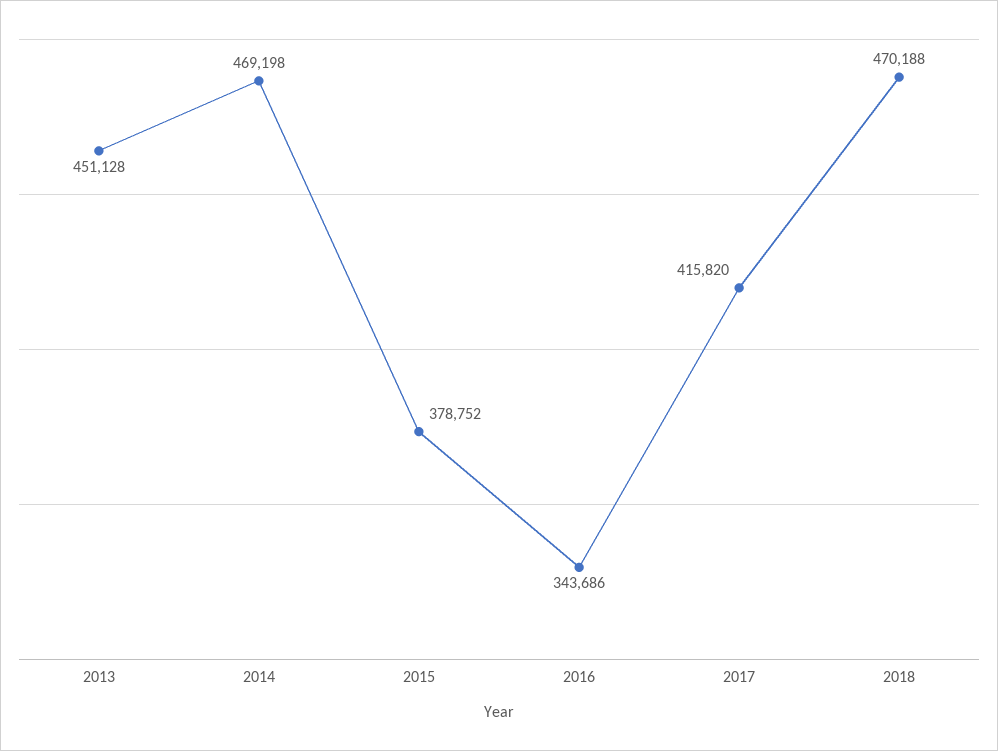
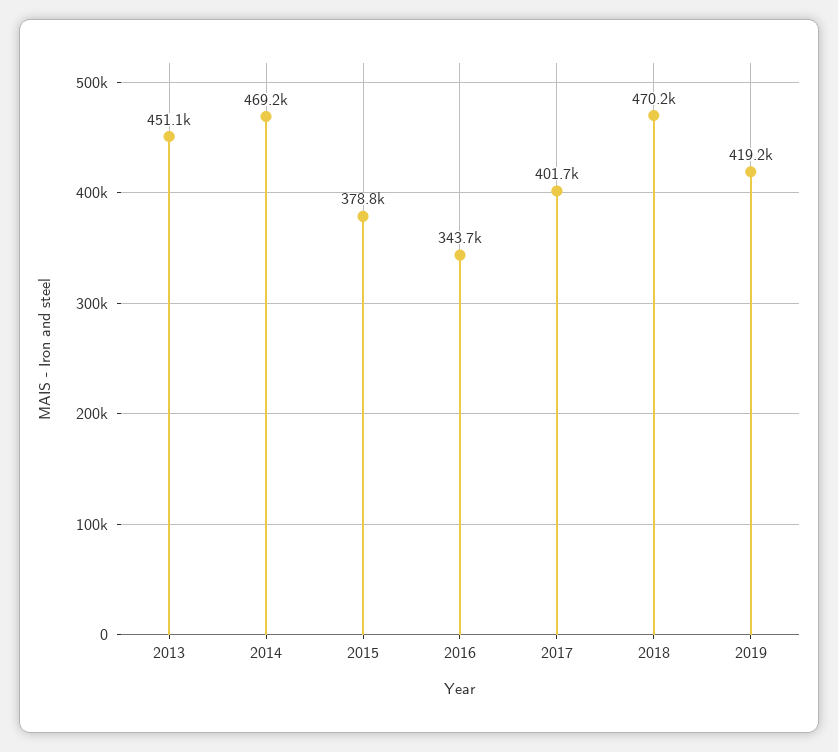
2017: 415820 -> 401700
2019: none -> 419200

